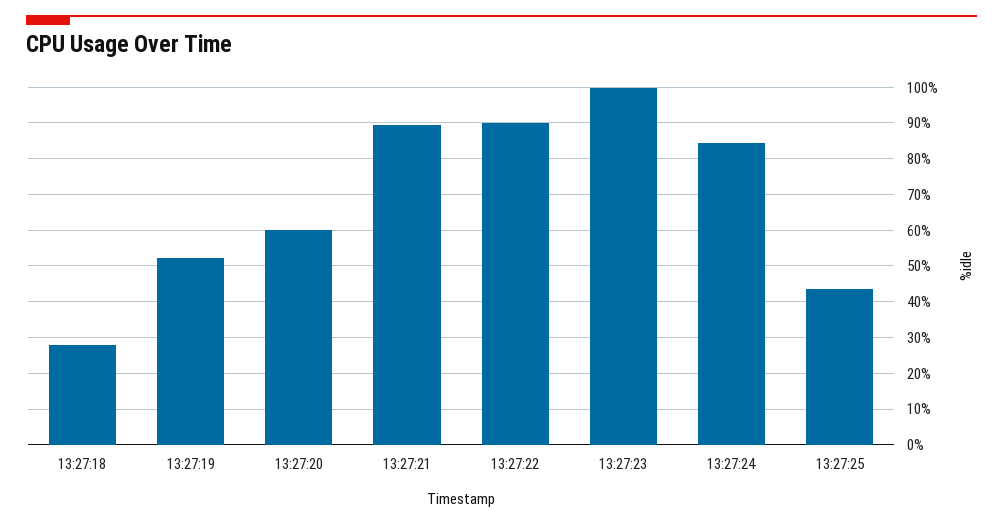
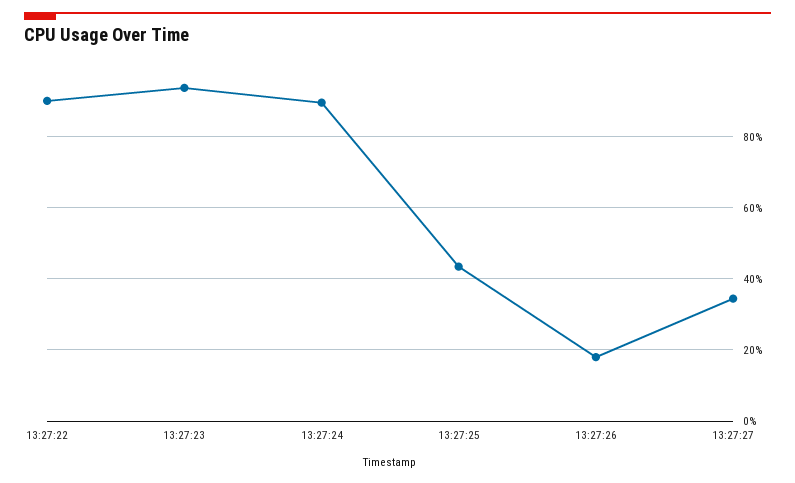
13:27:18: 28 -> none
13:27:19: 52 -> none
13:27:20: 60 -> none
13:27:21: 90 -> none
13:27:23: 100 -> 94
13:27:24: 84 -> 90
13:27:26: none -> 18
13:27:27: none -> 34

